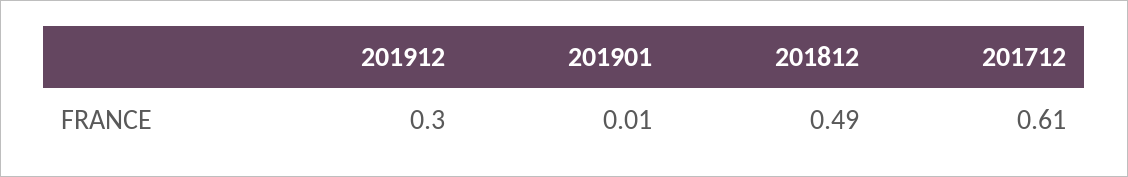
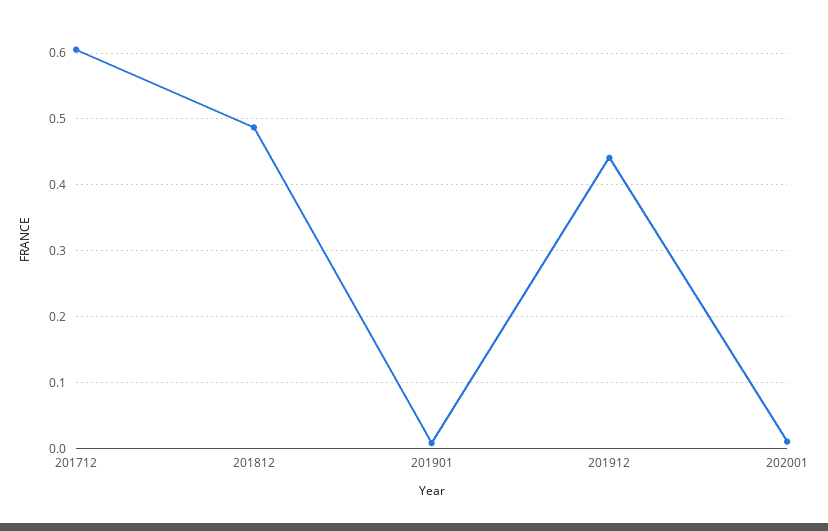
201912: 0.3 -> 0.44
202001: none -> 0.01

